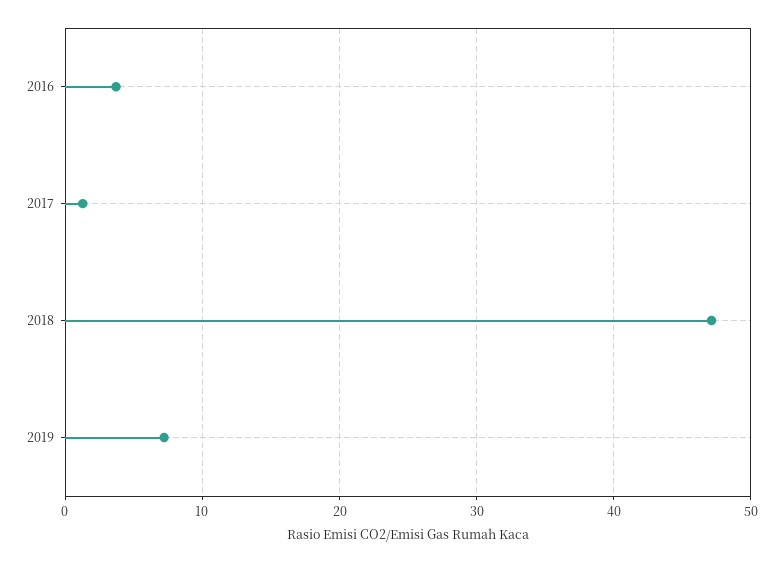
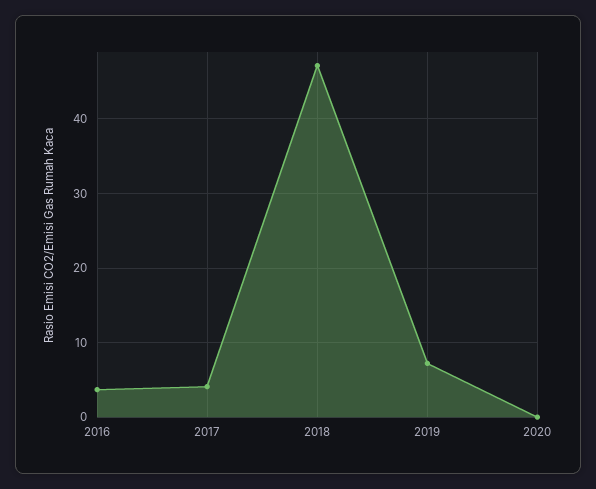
2017: 1 -> 4
2020: none -> 0

